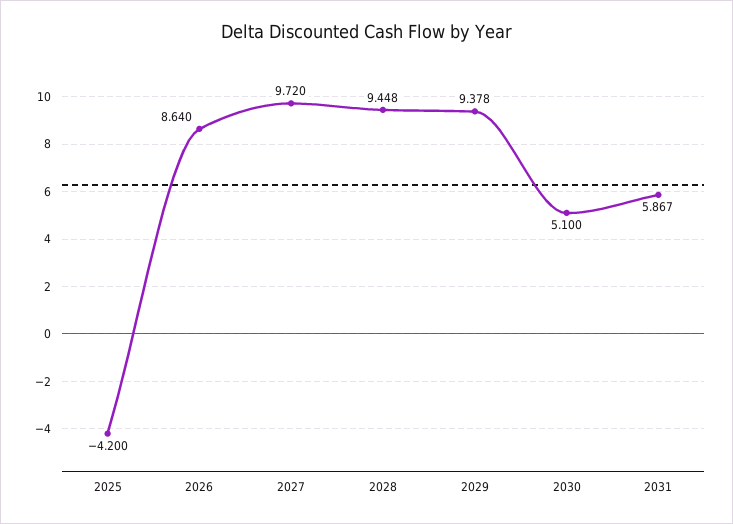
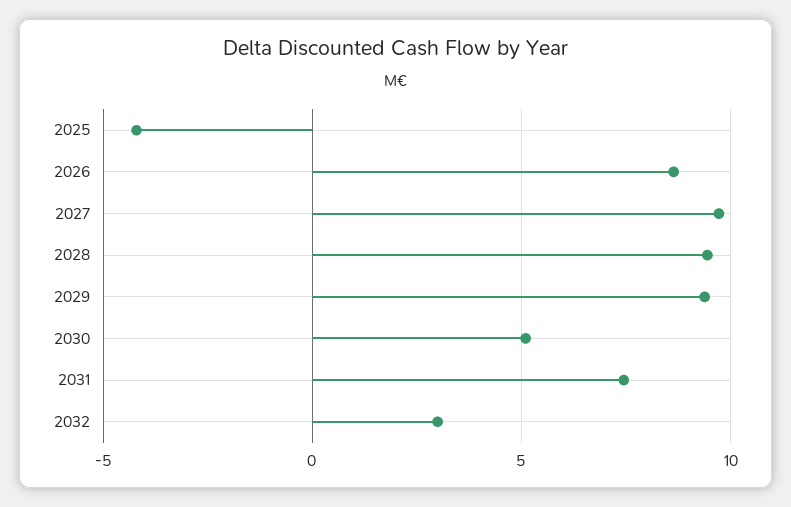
2031: 5.867 -> 7.5
2032: none -> 3

